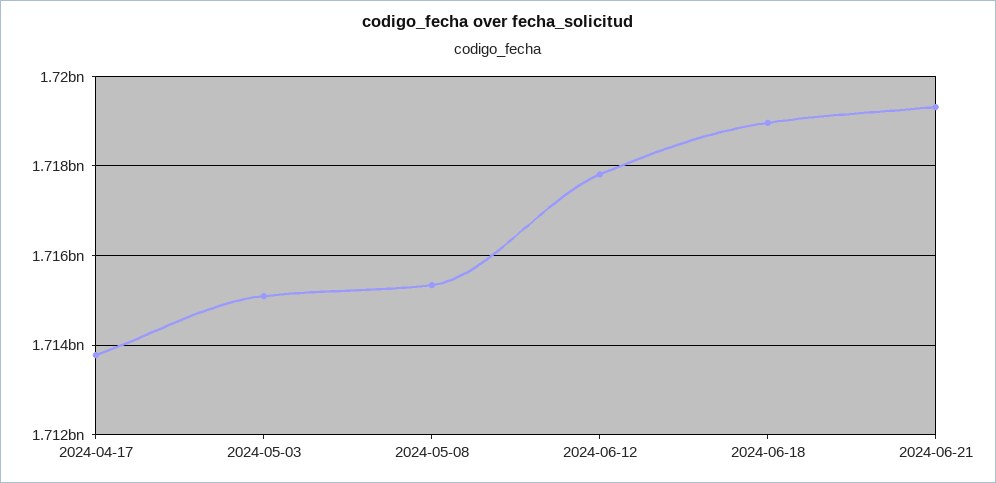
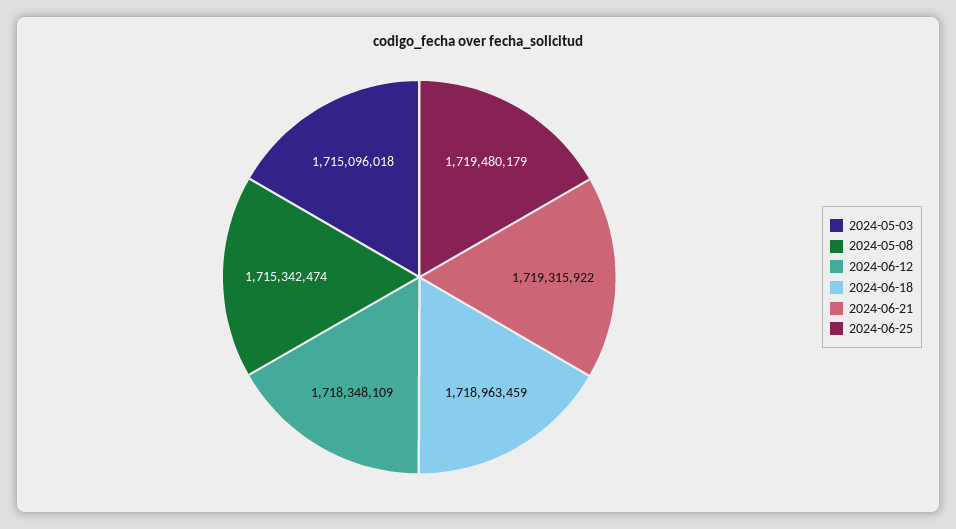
2024-04-17: 1713800000 -> none
2024-06-12: 1717800000 -> 1718348109
2024-06-25: none -> 1719480179

